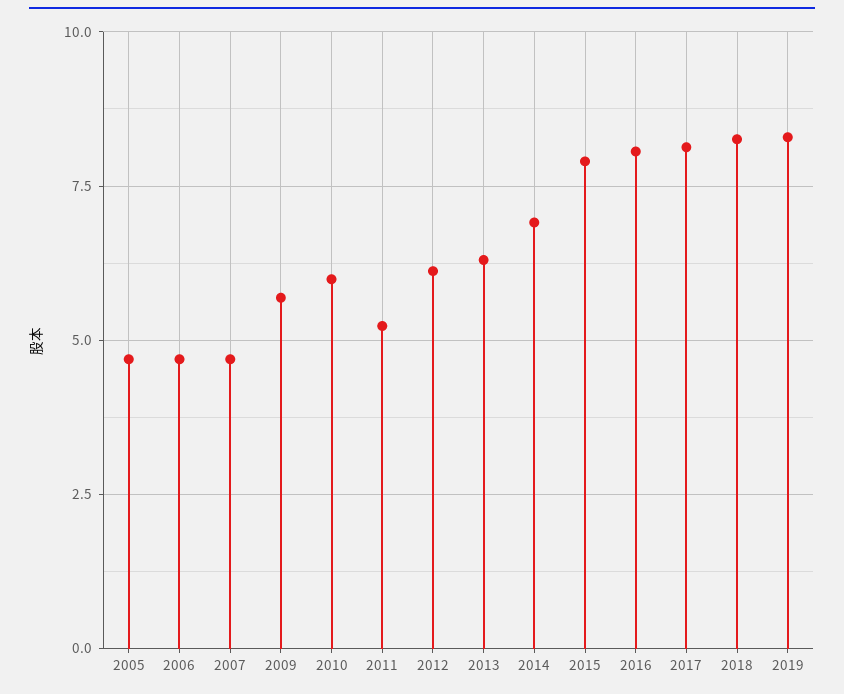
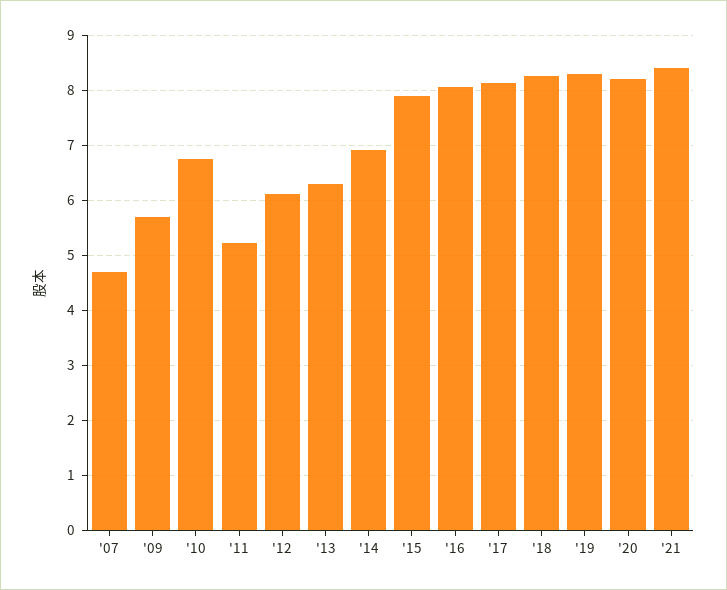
2005: 4.75 -> none
2006: 4.75 -> none
2010: 6 -> 6.8
'20: none -> 8.2
'21: none -> 8.4

